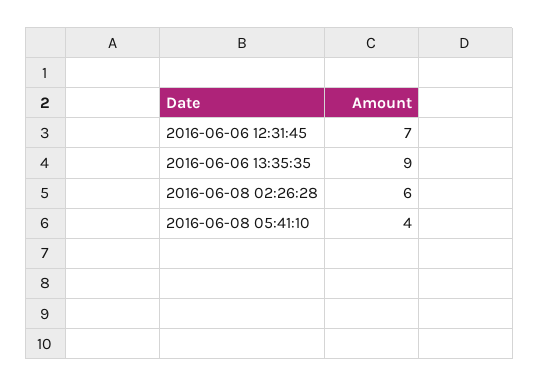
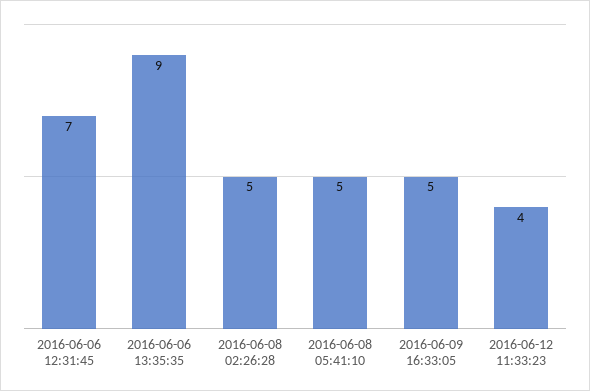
2016-06-08 02:26:28: 6 -> 5
2016-06-08 05:41:10: 4 -> 5
2016-06-09 16:33:05: none -> 5
2016-06-12 11:33:23: none -> 4

